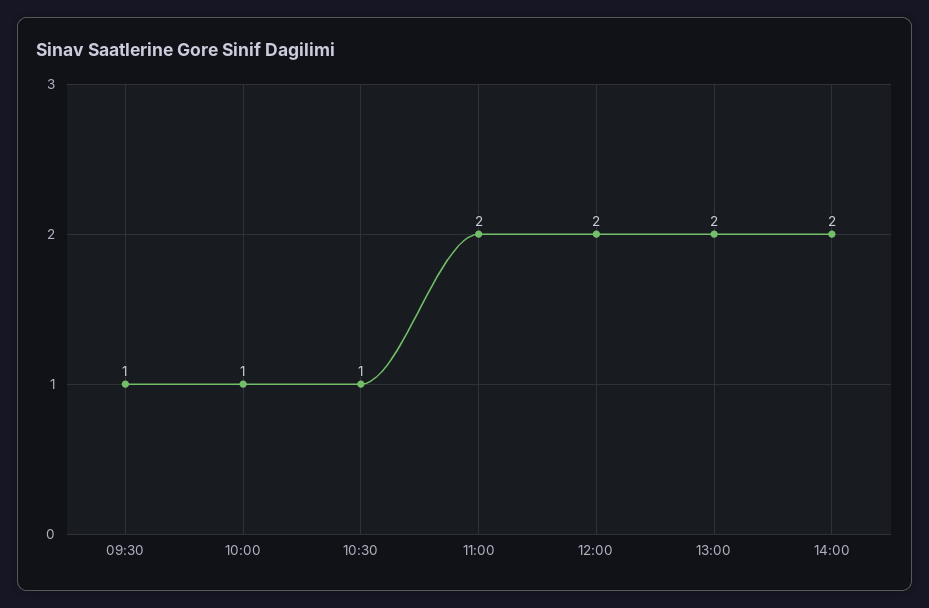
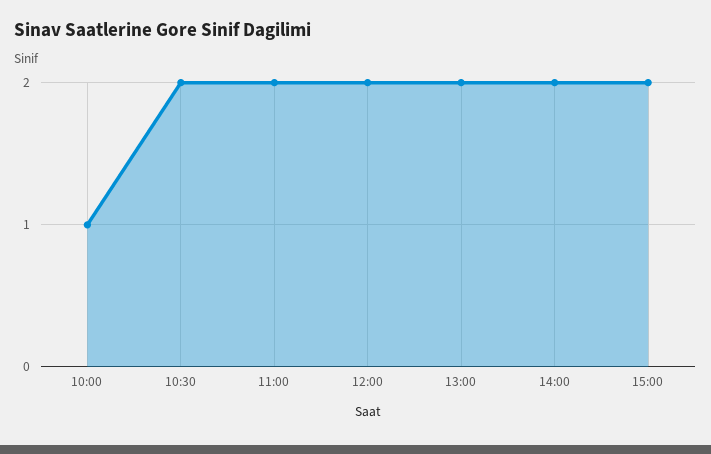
09:30: 1 -> none
10:30: 1 -> 2
15:00: none -> 2

